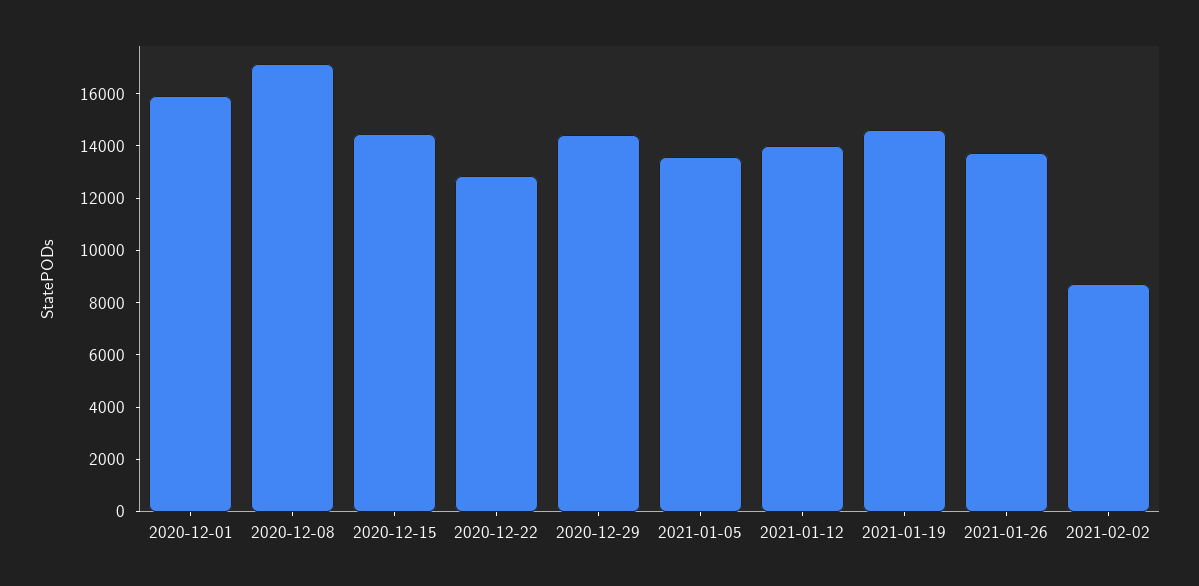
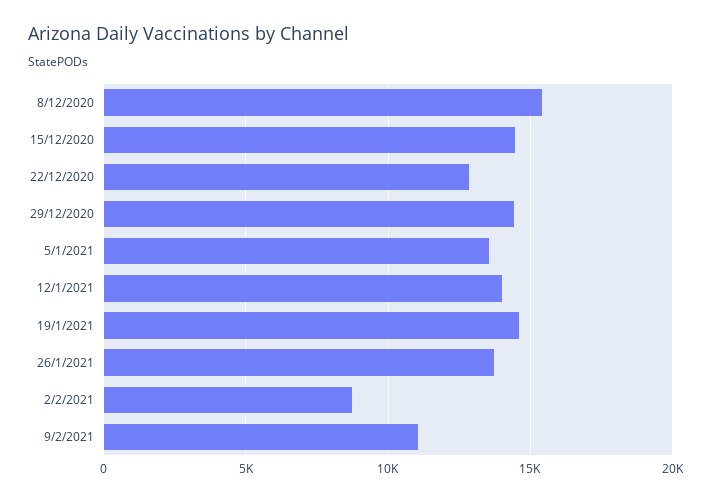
2020-12-01: 16000 -> none
2020-12-08: 17000 -> 15500
9/2/2021: none -> 11000

